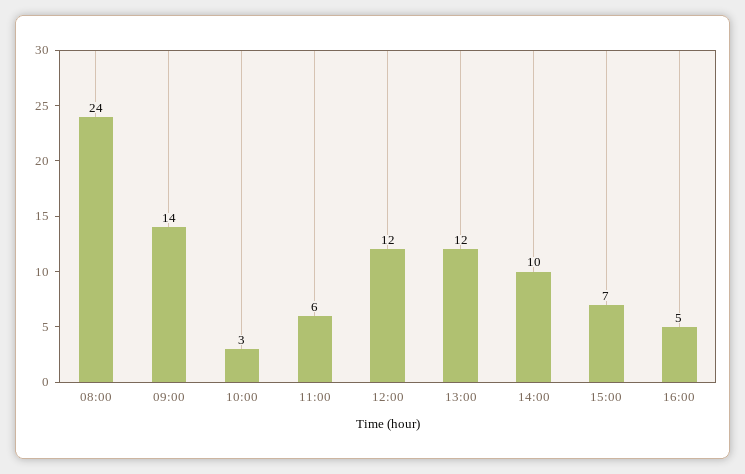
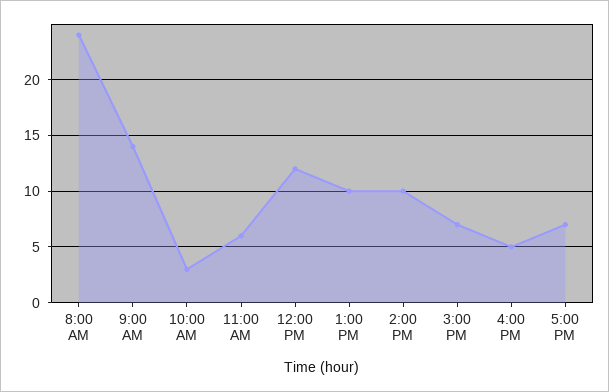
13:00: 12 -> 10
5:00 PM: none -> 7

